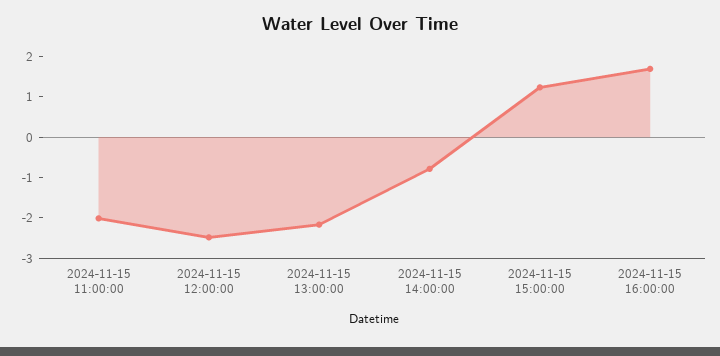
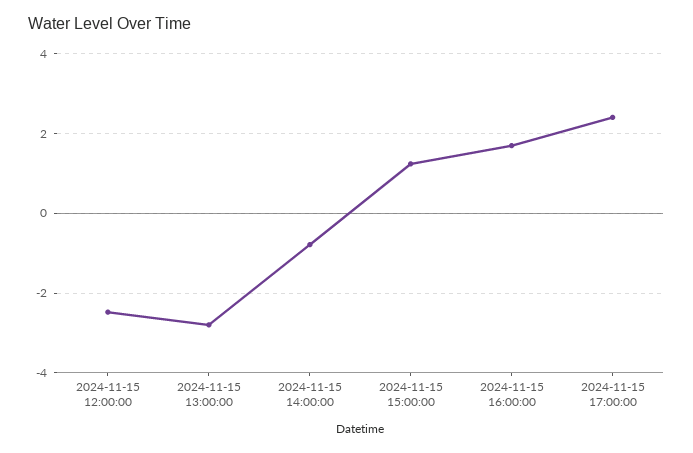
2024-11-15 11:00:00: -2 -> none
2024-11-15 13:00:00: -2.2 -> -2.8
2024-11-15 17:00:00: none -> 2.4

